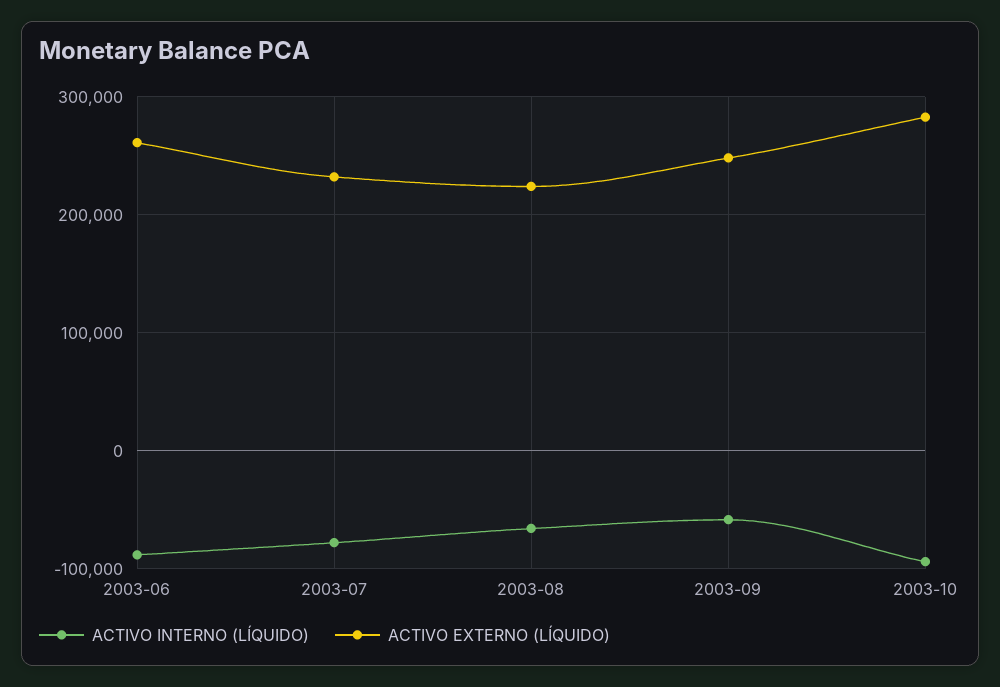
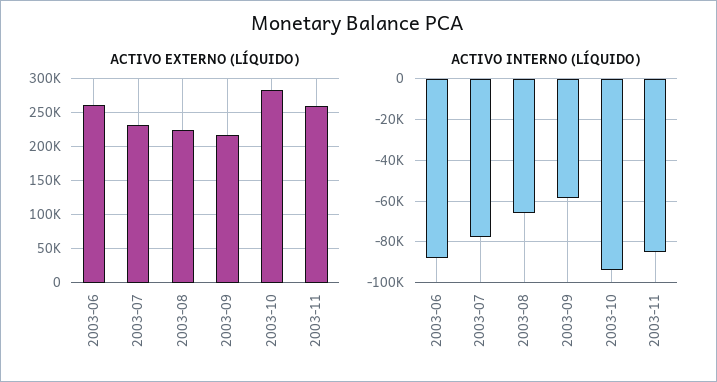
ACTIVO EXTERNO (LÍQUIDO), 2003-09: 250000 -> 220000
ACTIVO EXTERNO (LÍQUIDO), 2003-11: none -> 260000
ACTIVO INTERNO (LÍQUIDO), 2003-11: none -> -85000

